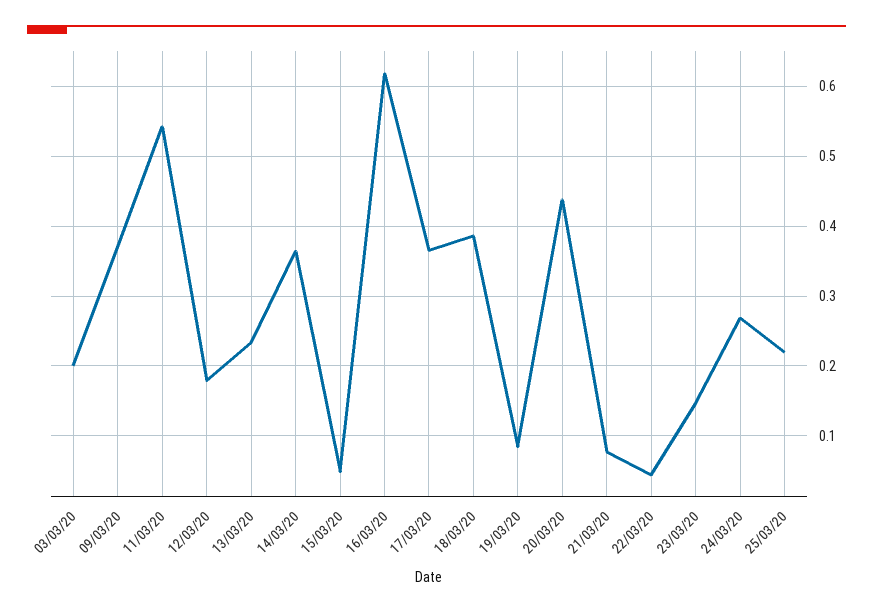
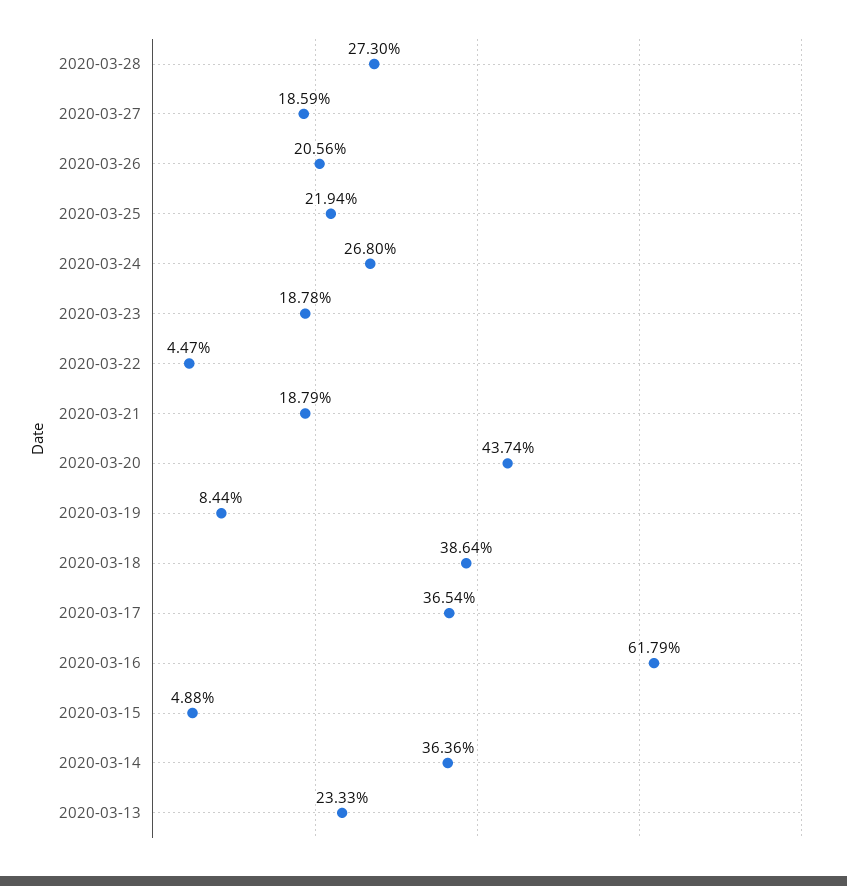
03/03/20: 0.2 -> none
09/03/20: 0.37 -> none
11/03/20: 0.54 -> none
12/03/20: 0.18 -> none
21/03/20: 0.08 -> 0.1879
23/03/20: 0.15 -> 0.1878
2020-03-28: none -> 0.273
2020-03-27: none -> 0.1859
2020-03-26: none -> 0.2056

